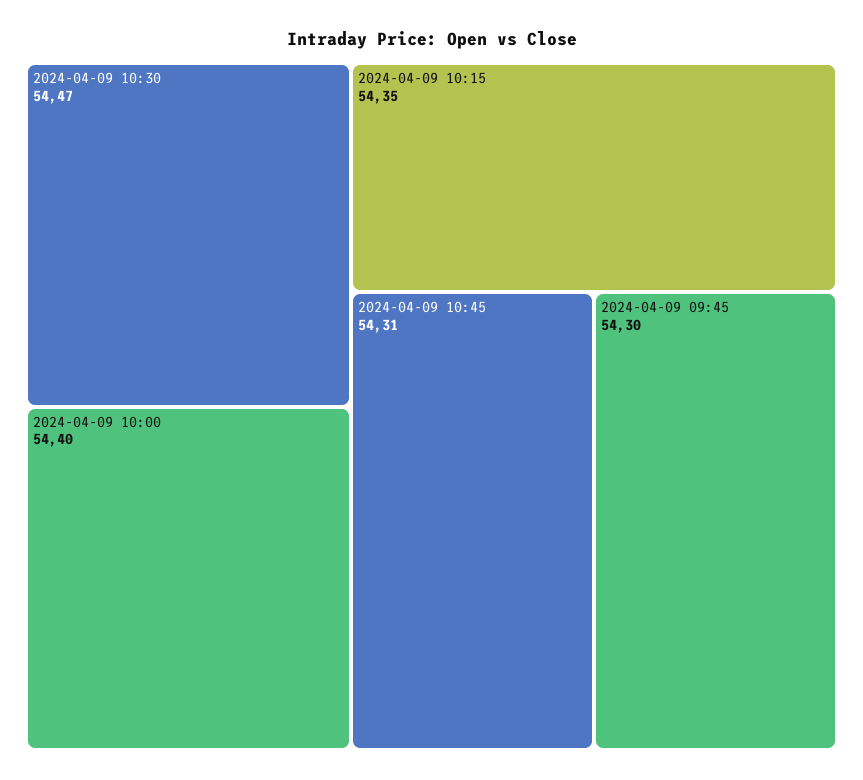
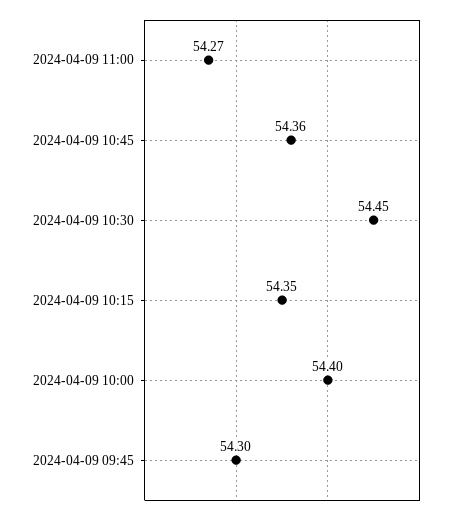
2024-04-09 10:30: 54.47 -> 54.45
2024-04-09 10:45: 54.31 -> 54.36
2024-04-09 11:00: none -> 54.27

